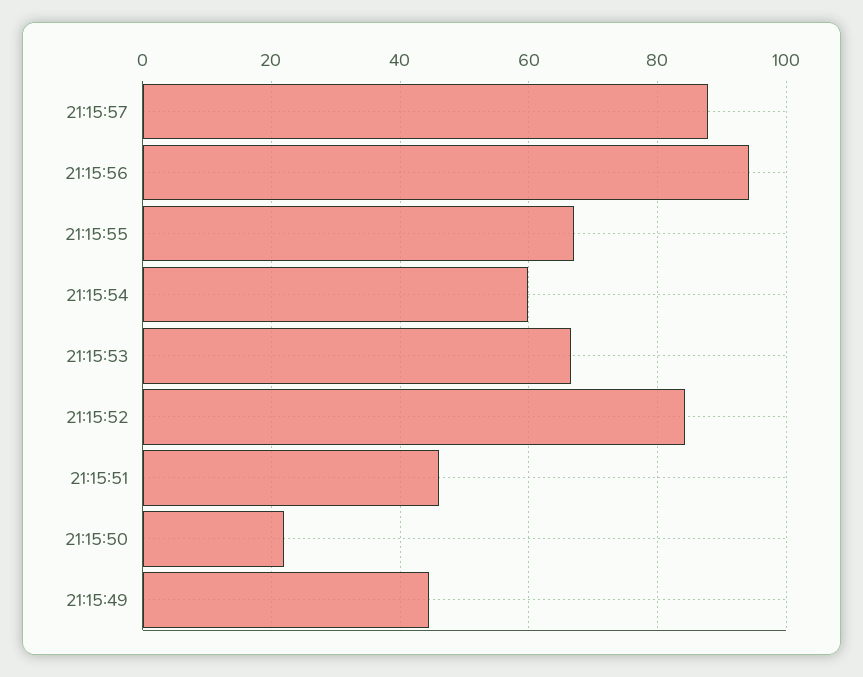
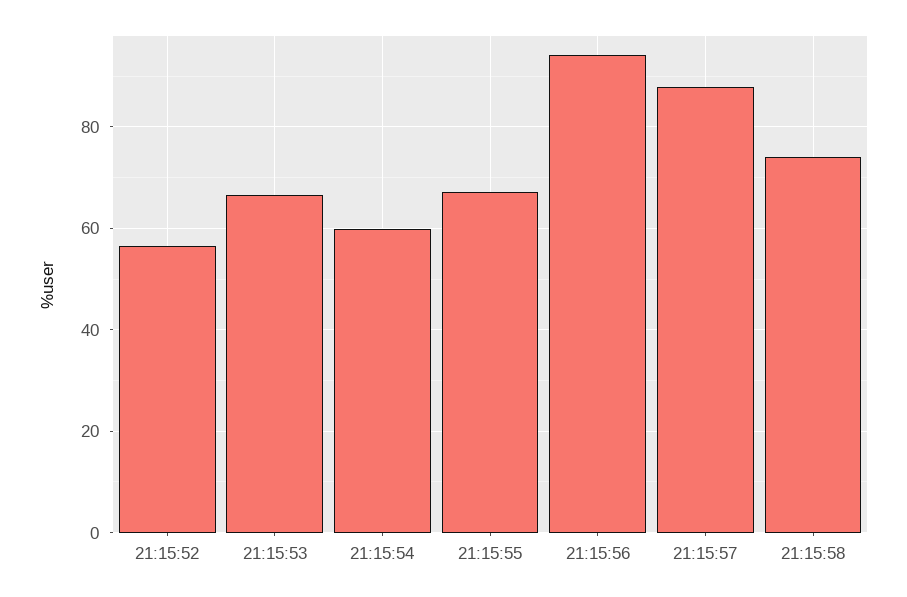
21:15:52: 84 -> 56
21:15:51: 46 -> none
21:15:50: 22 -> none
21:15:49: 44 -> none
21:15:58: none -> 74

